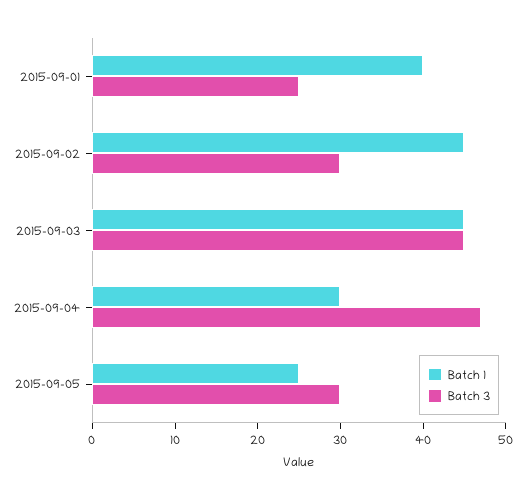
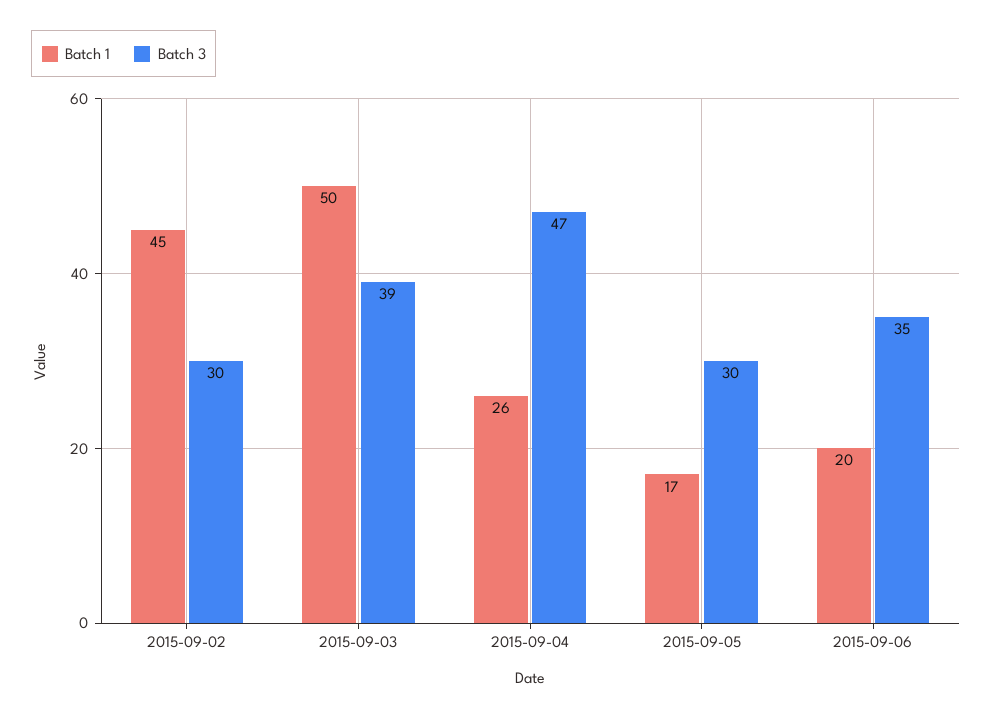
Batch 1, 2015-09-01: 40 -> none
Batch 3, 2015-09-01: 25 -> none
Batch 1, 2015-09-03: 45 -> 50
Batch 3, 2015-09-03: 45 -> 39
Batch 1, 2015-09-04: 30 -> 26
Batch 1, 2015-09-05: 25 -> 17
Batch 1, 2015-09-06: none -> 20
Batch 3, 2015-09-06: none -> 35

